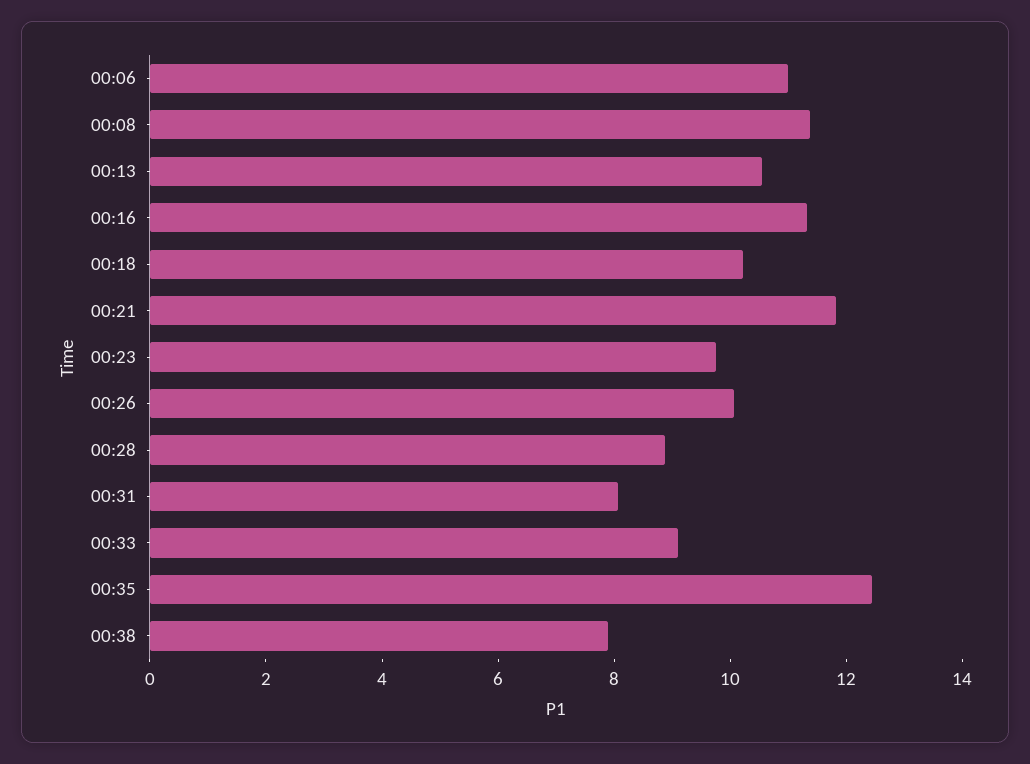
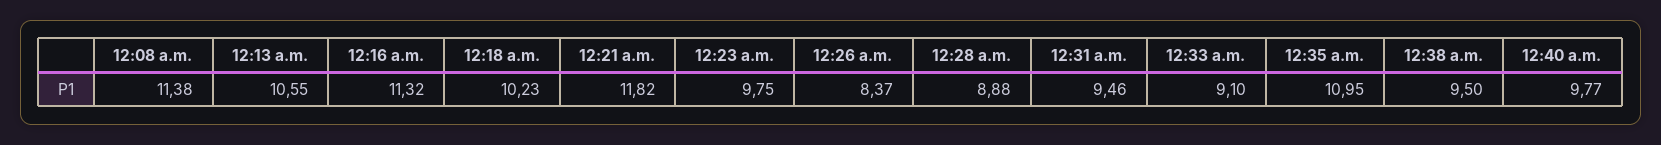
00:06: 11 -> none
00:26: 10 -> 8.37
00:31: 8 -> 9.46
00:35: 12.5 -> 10.95
00:38: 8 -> 9.5
12:40 a.m.: none -> 9.77

